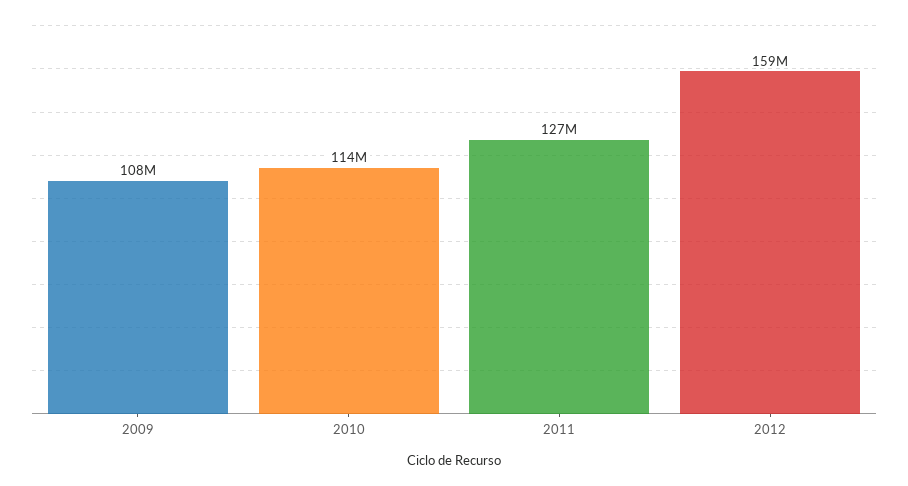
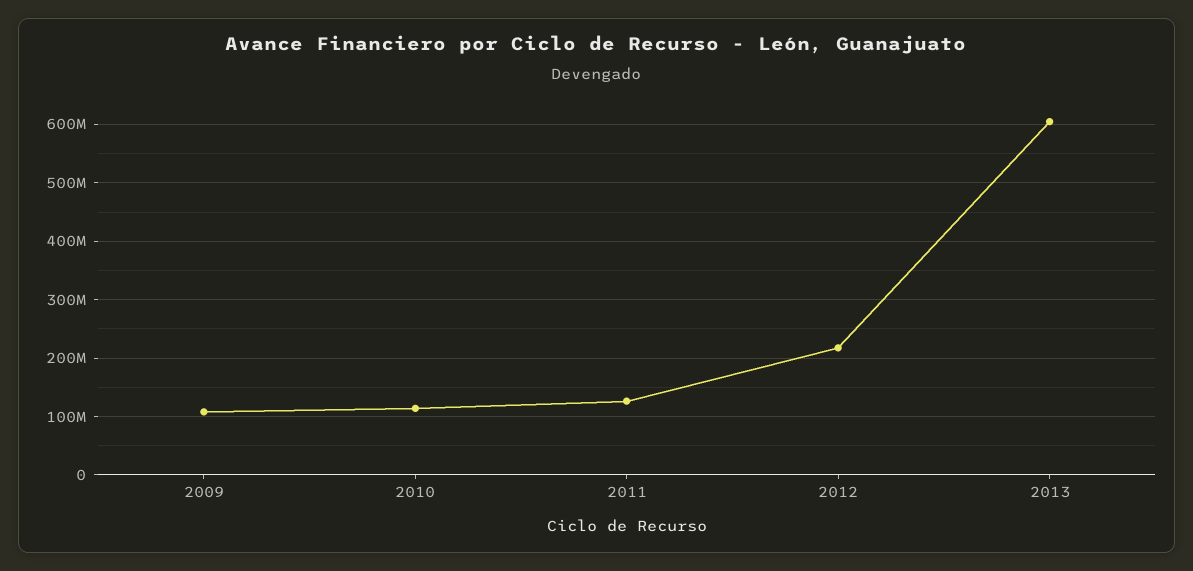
2012: 159000000 -> 220000000
2013: none -> 600000000

